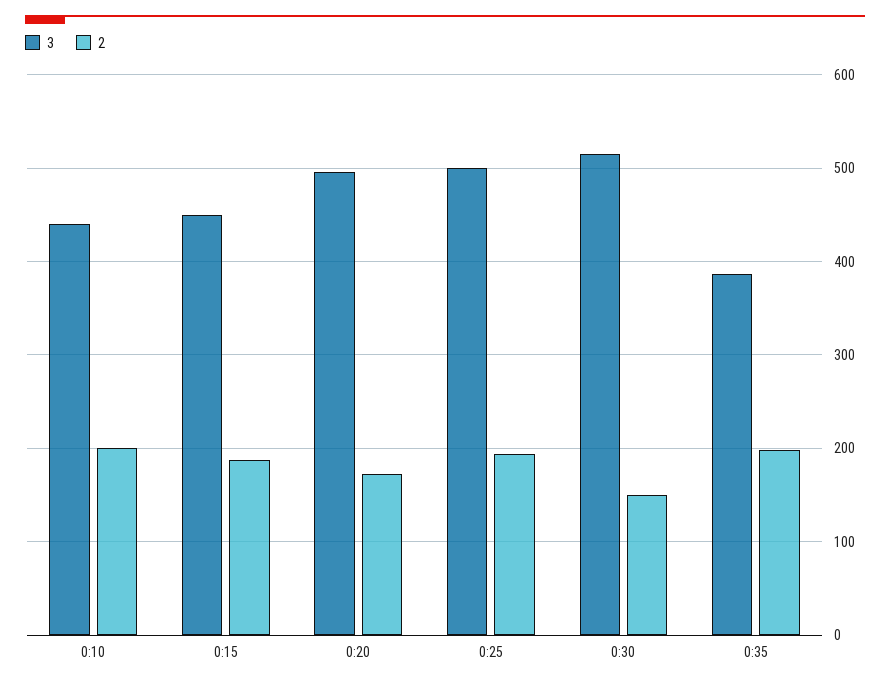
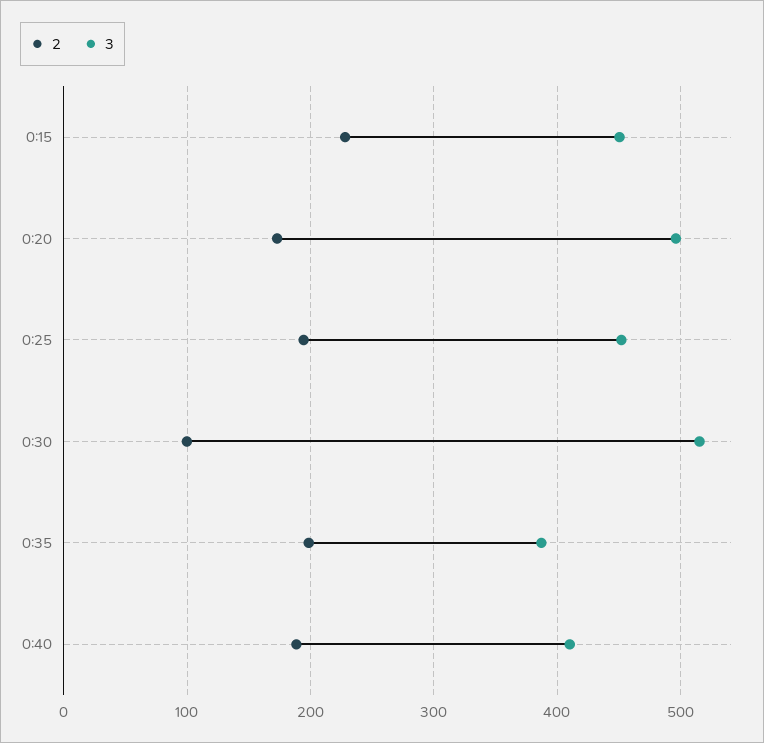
3, 0:10: 440 -> none
2, 0:10: 200 -> none
2, 0:15: 190 -> 230
3, 0:25: 500 -> 450
2, 0:30: 150 -> 100
2, 0:40: none -> 190
3, 0:40: none -> 410

